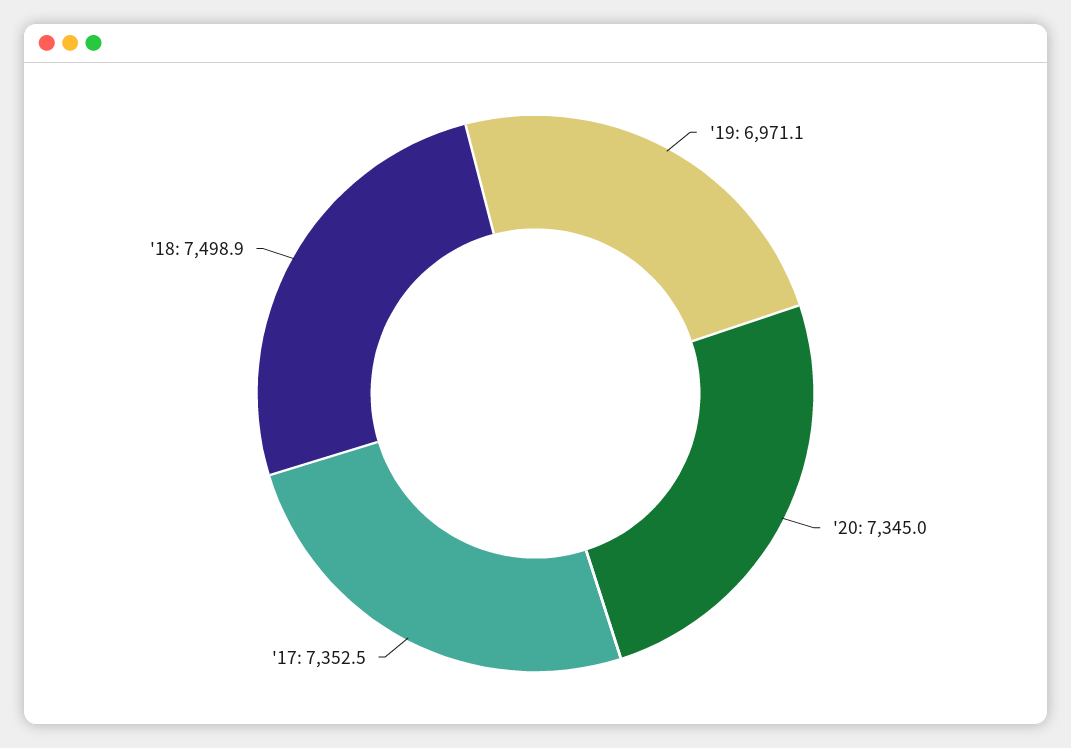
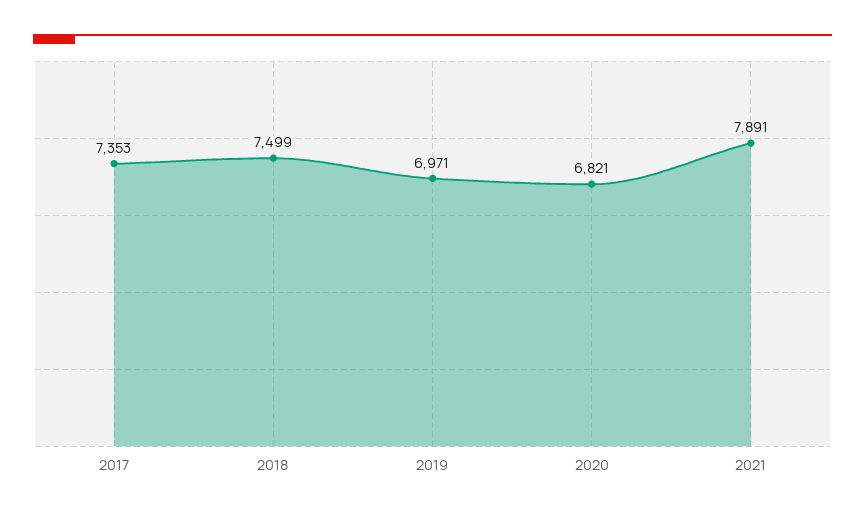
'20: 7345 -> 6821
2021: none -> 7891

